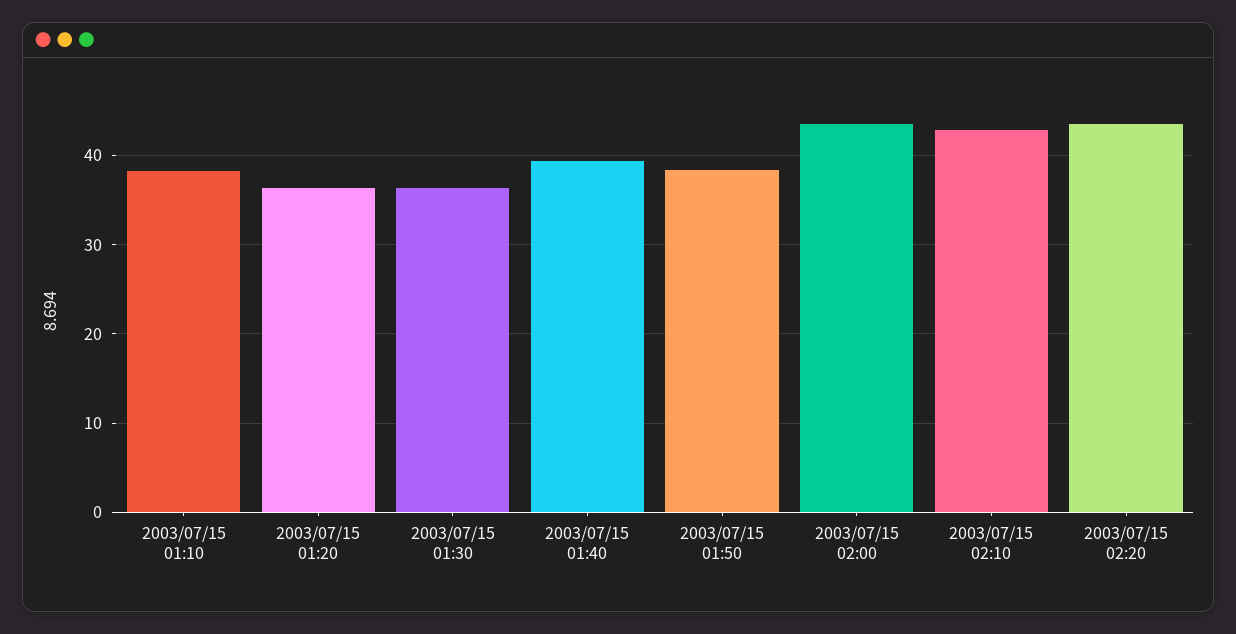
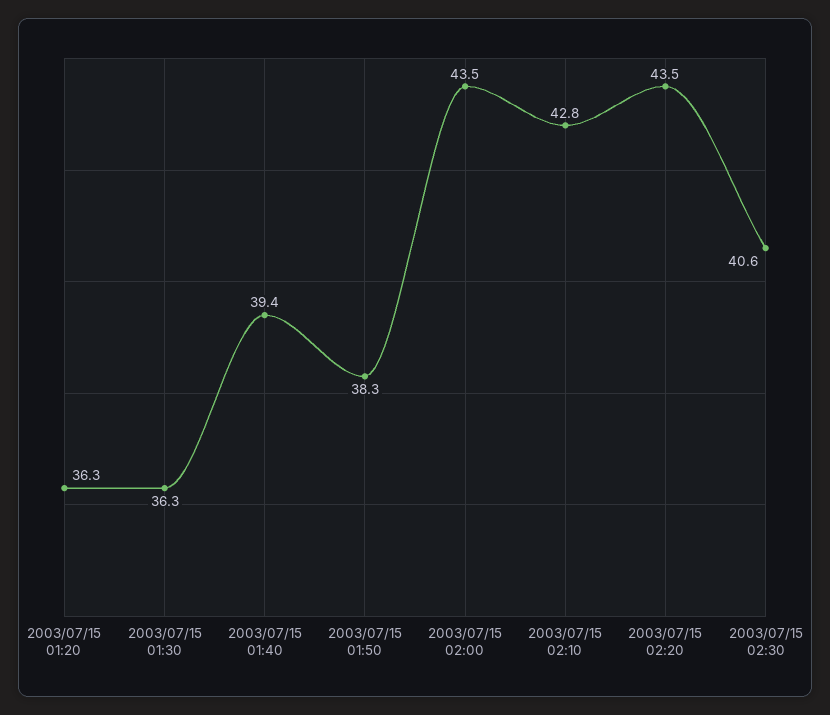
2003/07/15 01:10: 38 -> none
2003/07/15 02:30: none -> 40.6

